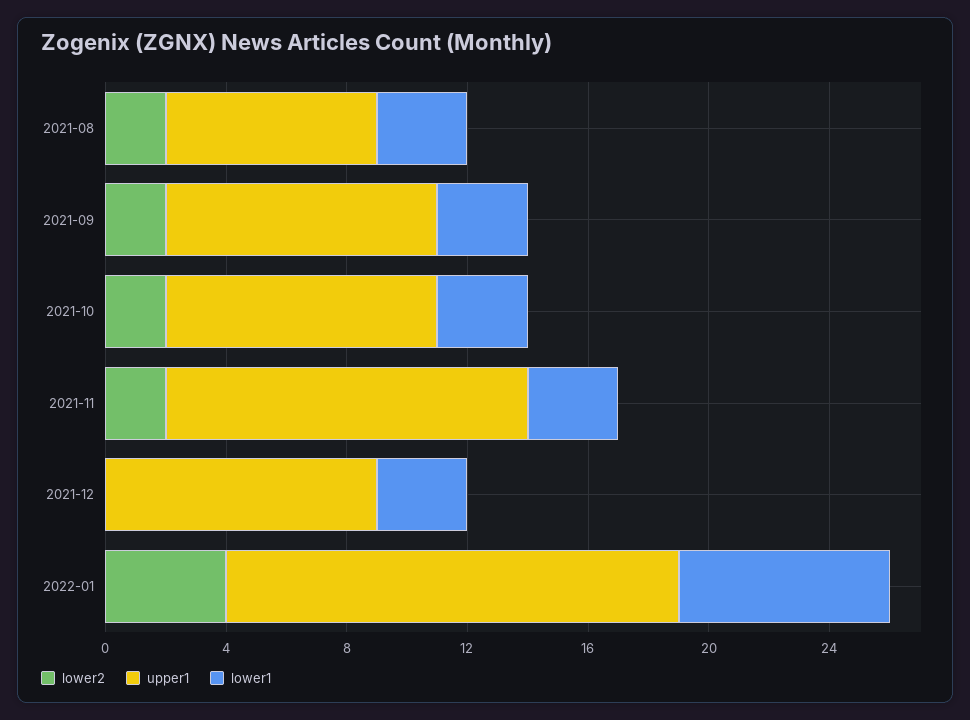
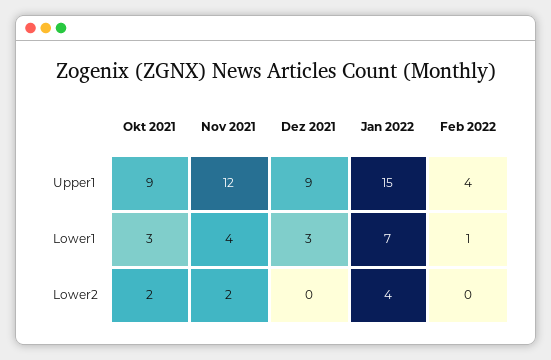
lower2, 2021-08: 2 -> none
upper1, 2021-08: 7 -> none
lower1, 2021-08: 3 -> none
lower2, 2021-09: 2 -> none
upper1, 2021-09: 9 -> none
lower1, 2021-09: 3 -> none
lower1, 2021-11: 3 -> 4
upper1, Feb 2022: none -> 4
lower1, Feb 2022: none -> 1
lower2, Feb 2022: none -> 0

